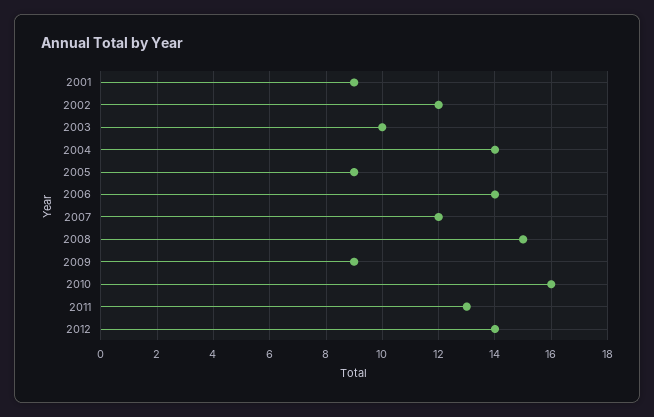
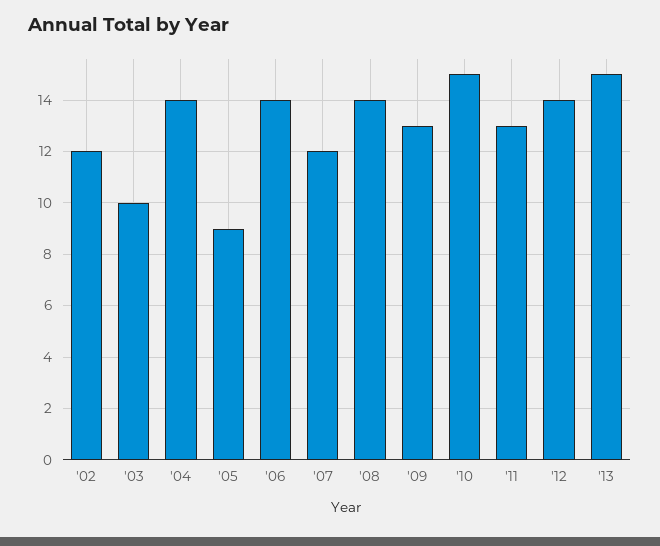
2001: 9 -> none
2008: 15 -> 14
2009: 9 -> 13
2010: 16 -> 15
'13: none -> 15

